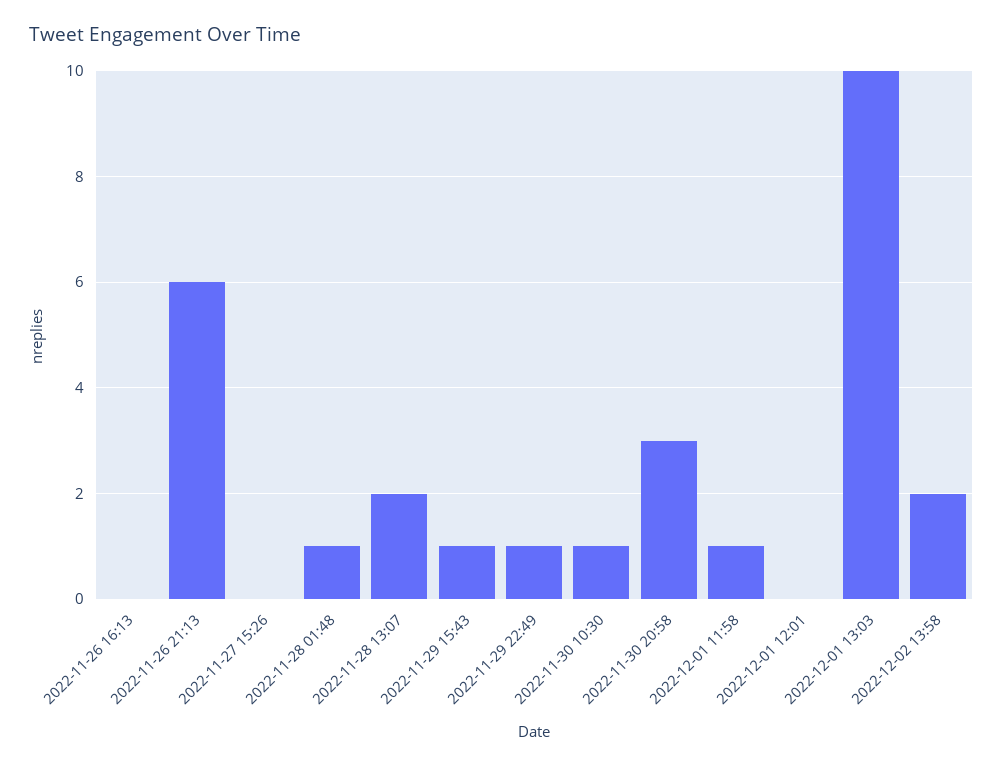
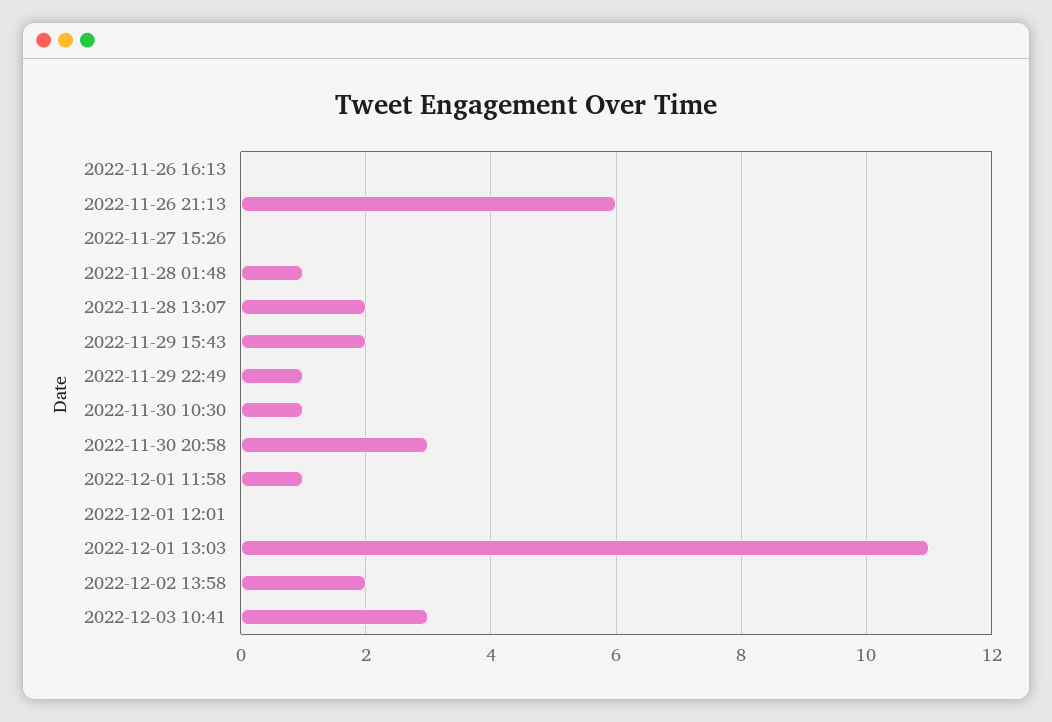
2022-11-29 15:43: 1 -> 2
2022-12-01 13:03: 10 -> 11
2022-12-03 10:41: none -> 3

